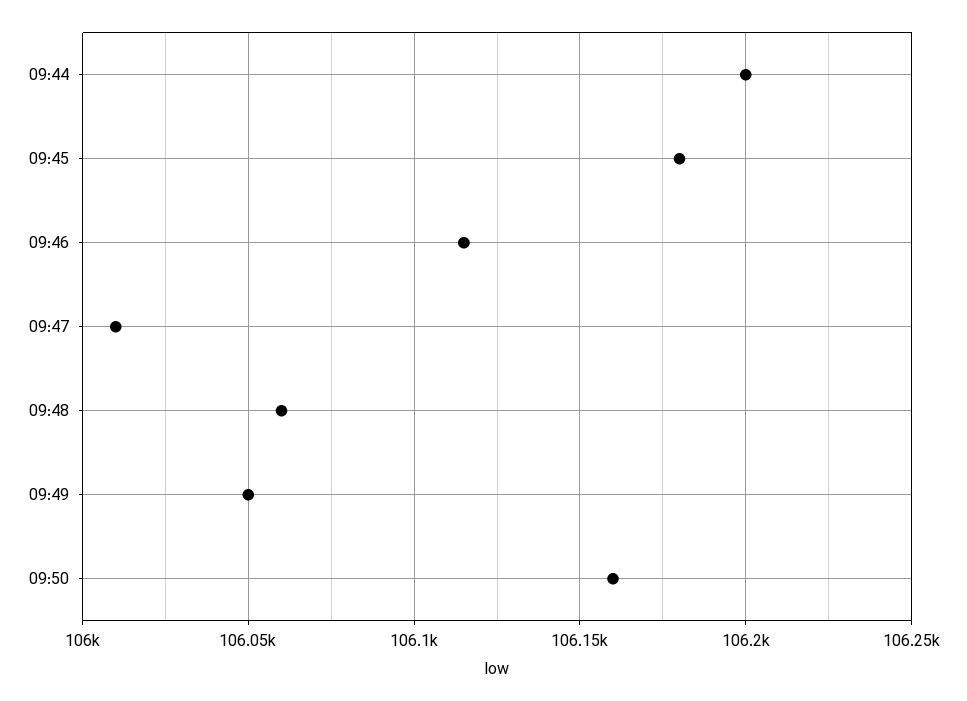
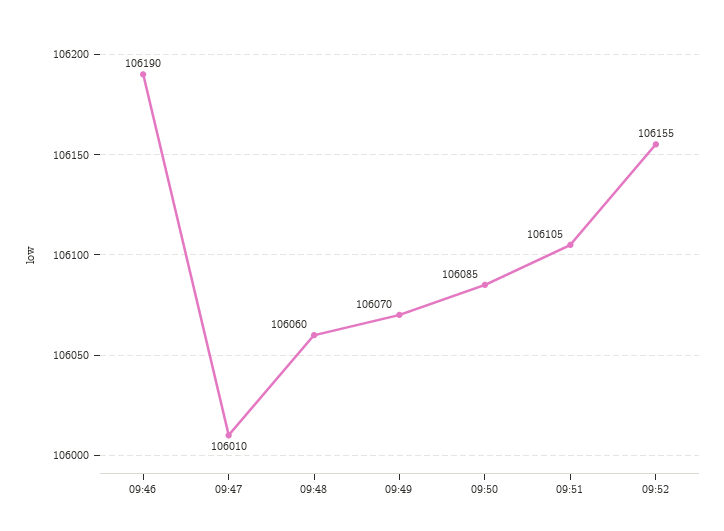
09:44: 106200 -> none
09:45: 106180 -> none
09:46: 106115 -> 106190
09:49: 106050 -> 106070
09:50: 106160 -> 106085
09:51: none -> 106105
09:52: none -> 106155

